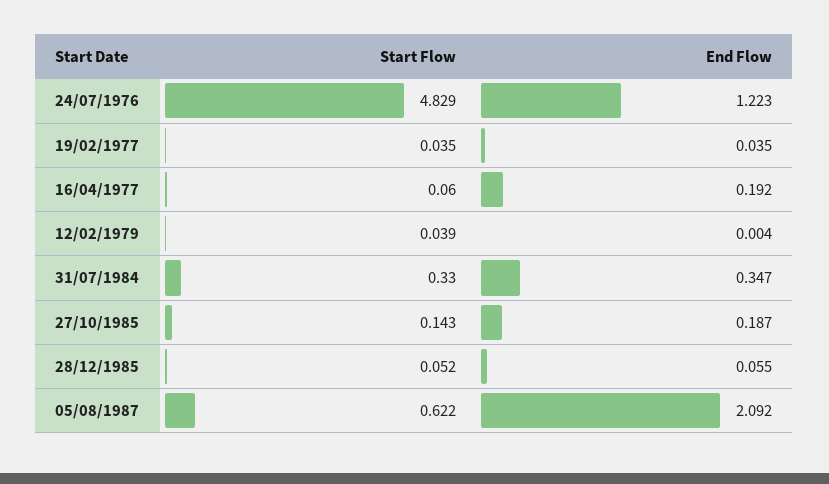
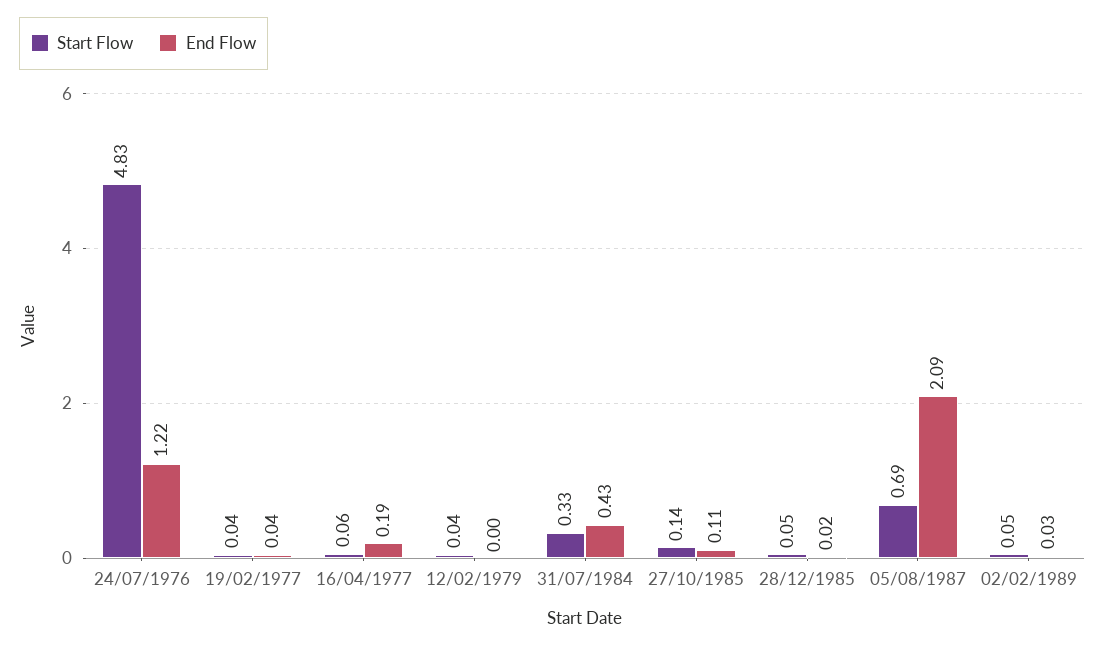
End Flow, 31/07/1984: 0.347 -> 0.43
End Flow, 27/10/1985: 0.187 -> 0.11
End Flow, 28/12/1985: 0.055 -> 0.02
Start Flow, 05/08/1987: 0.622 -> 0.69
Start Flow, 02/02/1989: none -> 0.05
End Flow, 02/02/1989: none -> 0.03

